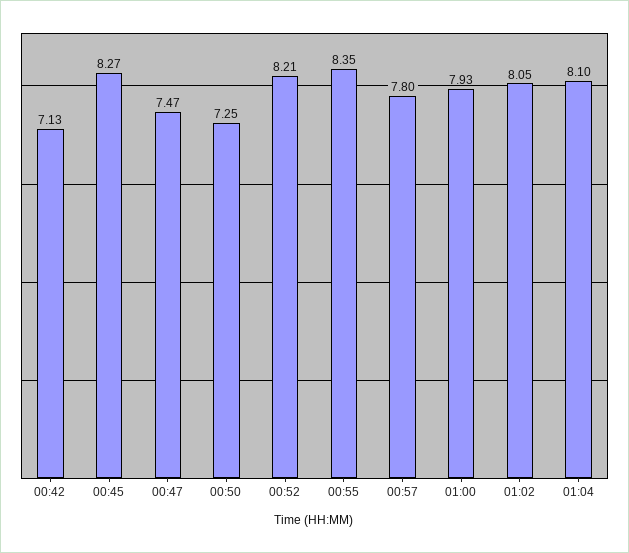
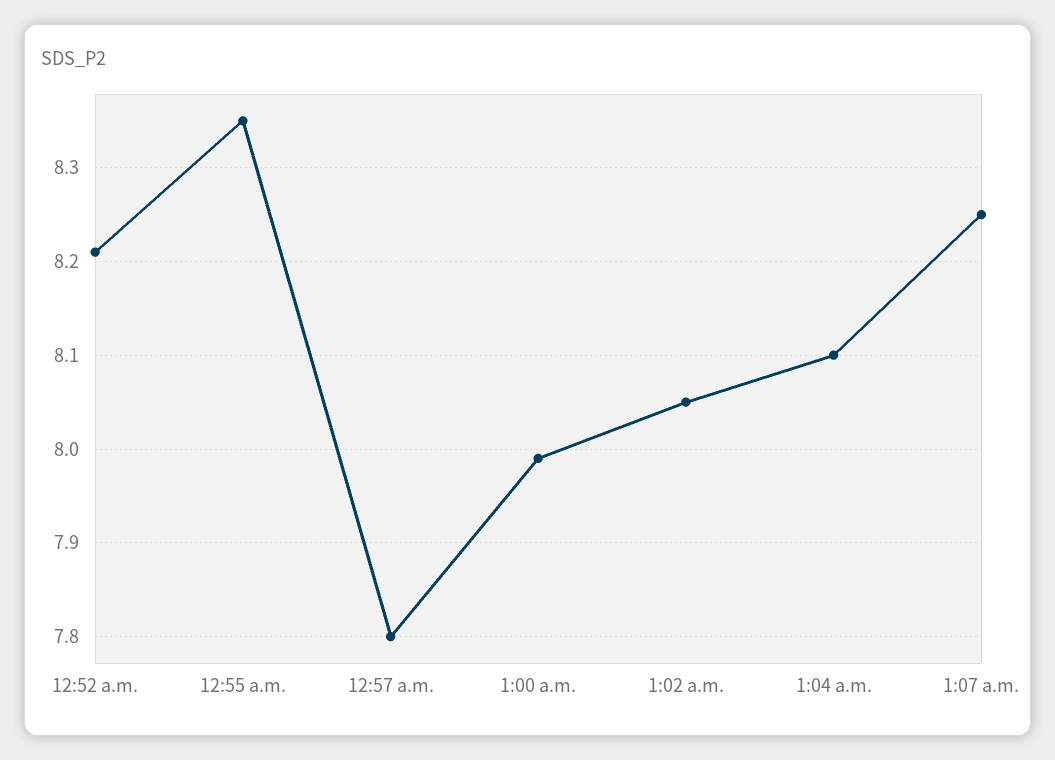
00:42: 7.13 -> none
00:45: 8.27 -> none
00:47: 7.47 -> none
00:50: 7.25 -> none
01:00: 7.93 -> 7.99
1:07 a.m.: none -> 8.25

